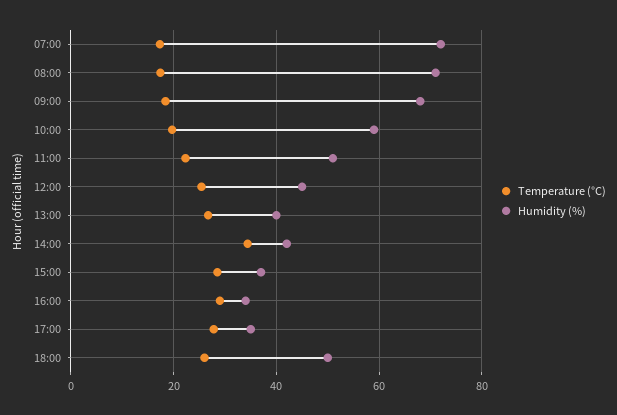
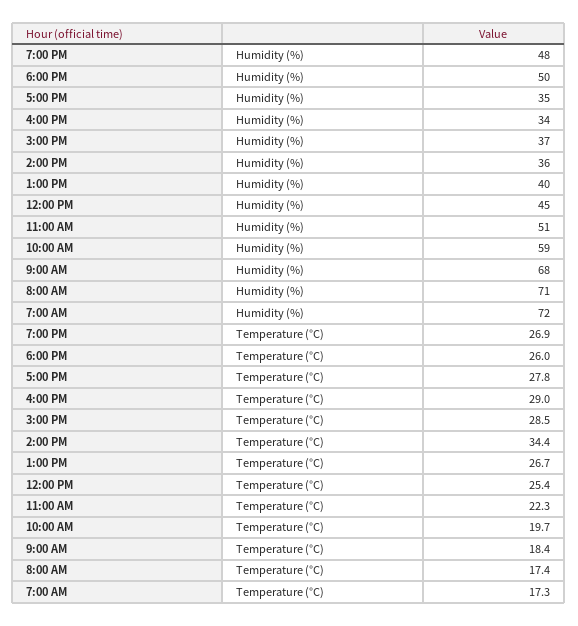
Humidity (%), 14:00: 42 -> 36
Humidity (%), 7:00 PM: none -> 48
Temperature (°C), 7:00 PM: none -> 26.9

